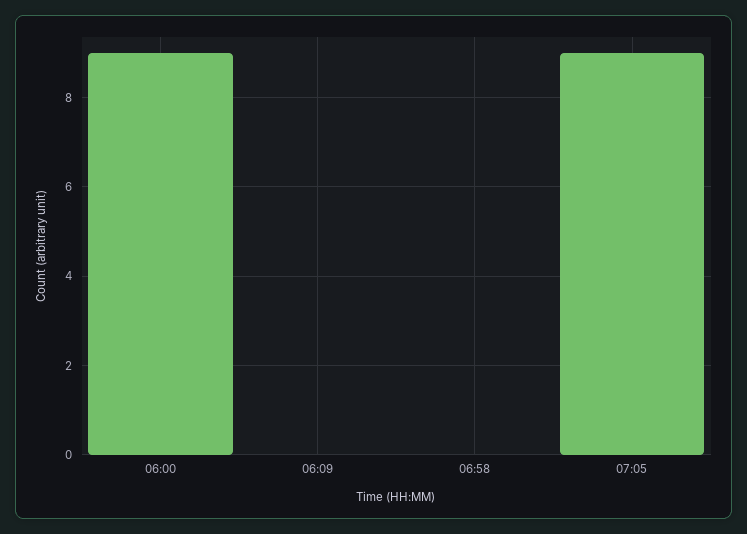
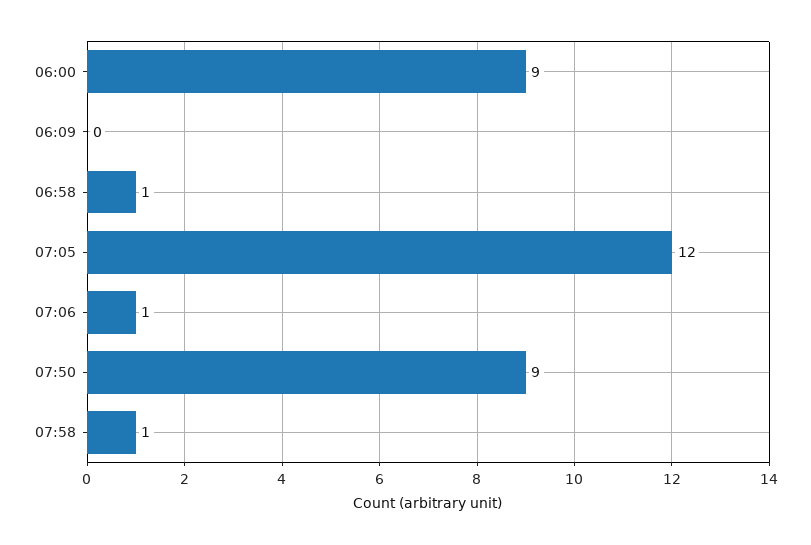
06:58: 0 -> 1
07:05: 9 -> 12
07:06: none -> 1
07:50: none -> 9
07:58: none -> 1

